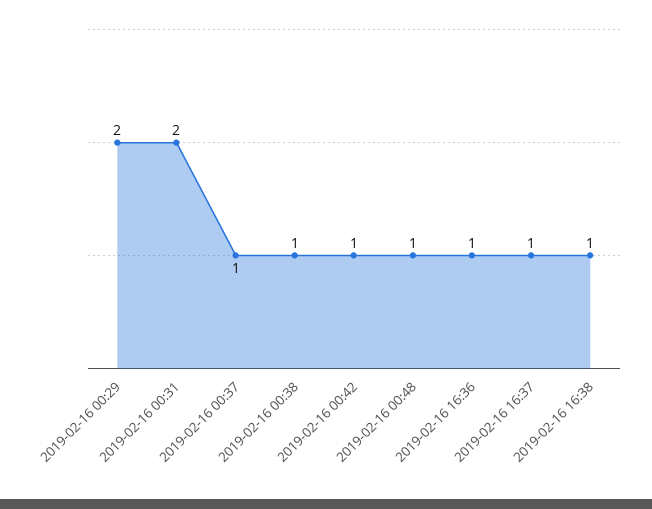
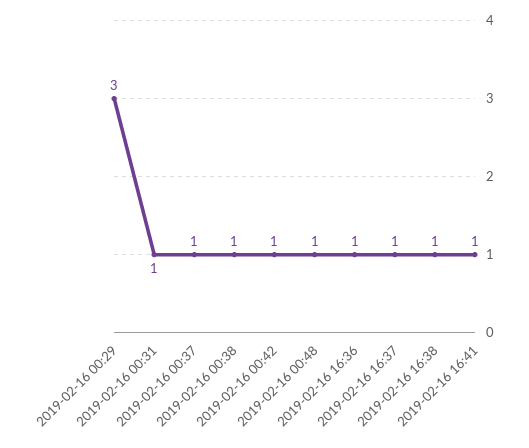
2019-02-16 00:29: 2 -> 3
2019-02-16 00:31: 2 -> 1
2019-02-16 16:41: none -> 1

